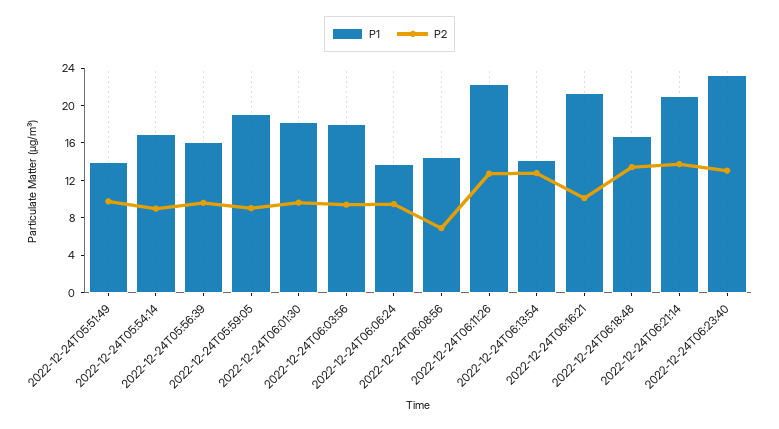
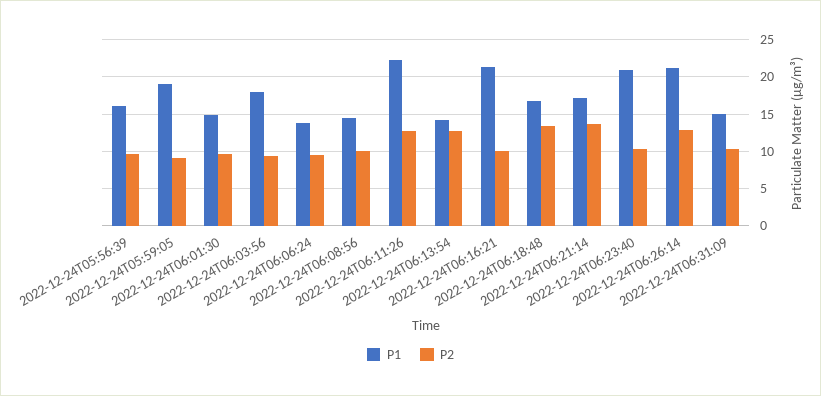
P1, 2022-12-24T05:51:49: 14 -> none
P2, 2022-12-24T05:51:49: 10 -> none
P1, 2022-12-24T05:54:14: 17 -> none
P2, 2022-12-24T05:54:14: 9 -> none
P1, 2022-12-24T06:01:30: 18 -> 15
P2, 2022-12-24T06:08:56: 7 -> 10
P1, 2022-12-24T06:21:14: 21 -> 17
P1, 2022-12-24T06:23:40: 23 -> 21
P2, 2022-12-24T06:23:40: 13 -> 10
P1, 2022-12-24T06:26:14: none -> 21
P2, 2022-12-24T06:26:14: none -> 13
P1, 2022-12-24T06:31:09: none -> 15
P2, 2022-12-24T06:31:09: none -> 10

